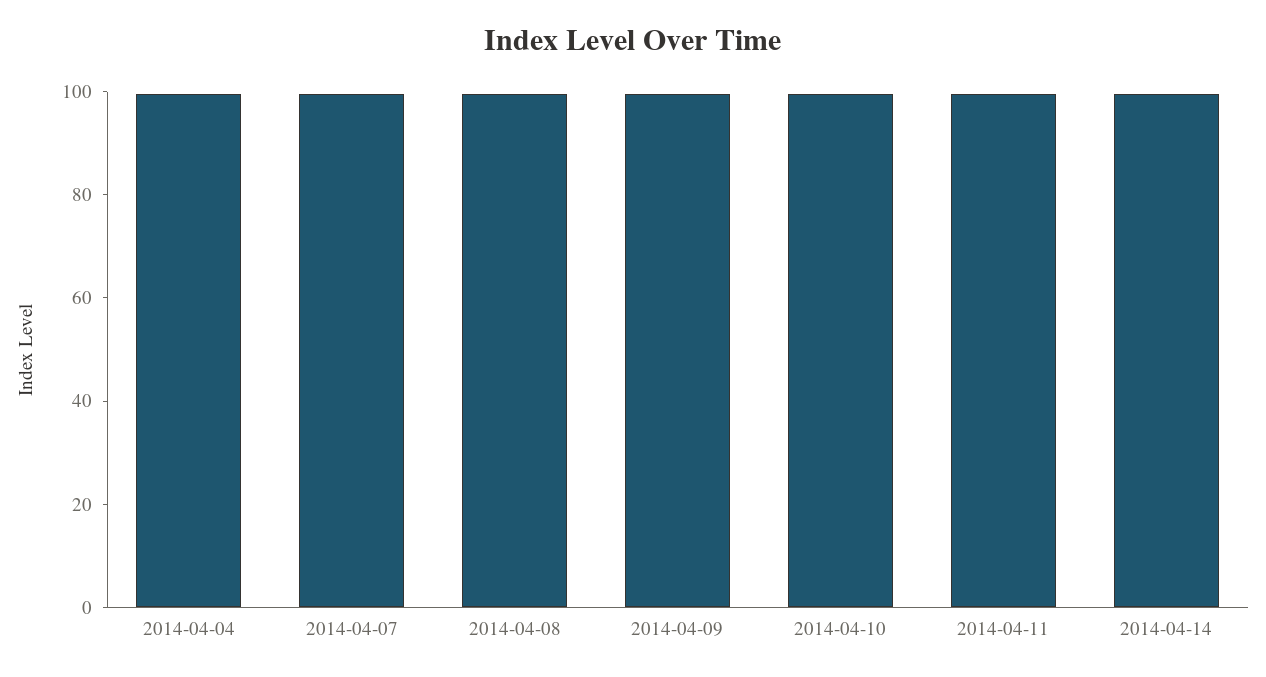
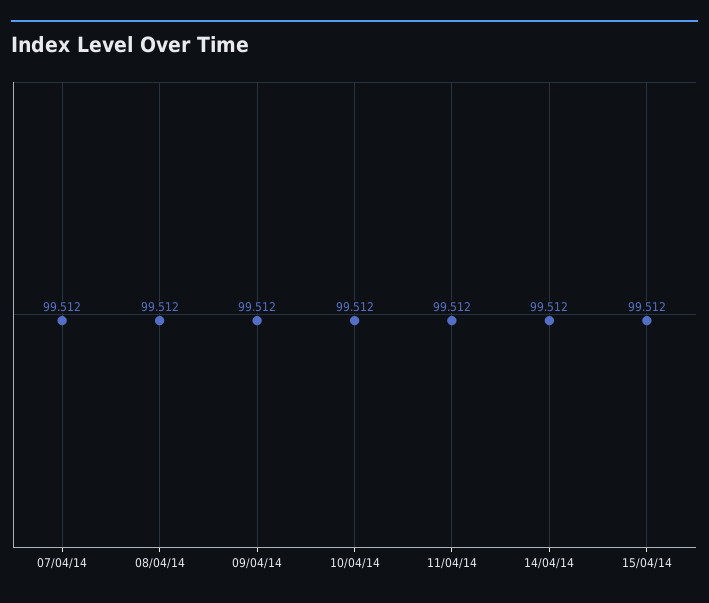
2014-04-04: 100 -> none
15/04/14: none -> 99.512

